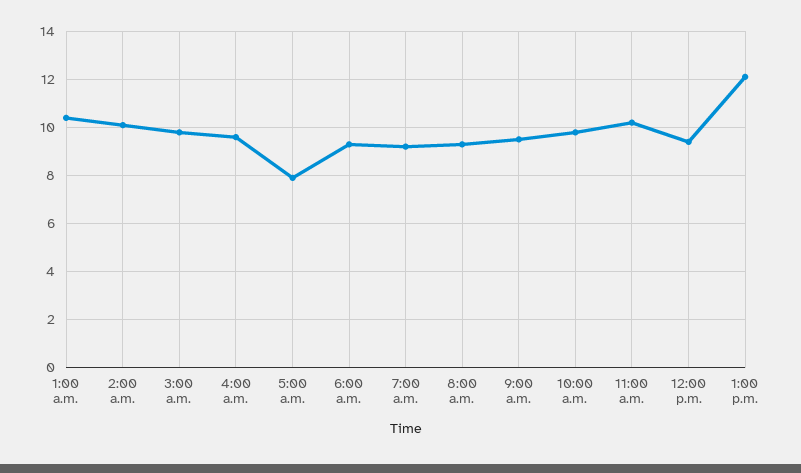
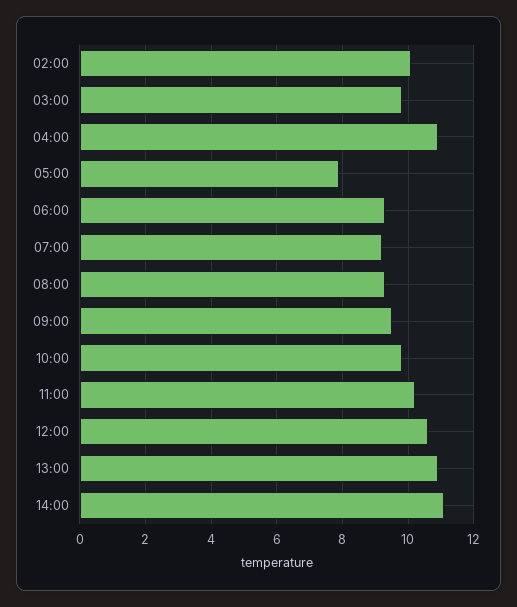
1:00 a.m.: 10.5 -> none
4:00 a.m.: 9.5 -> 11
12:00 p.m.: 9.5 -> 10.5
1:00 p.m.: 12 -> 11
14:00: none -> 11

